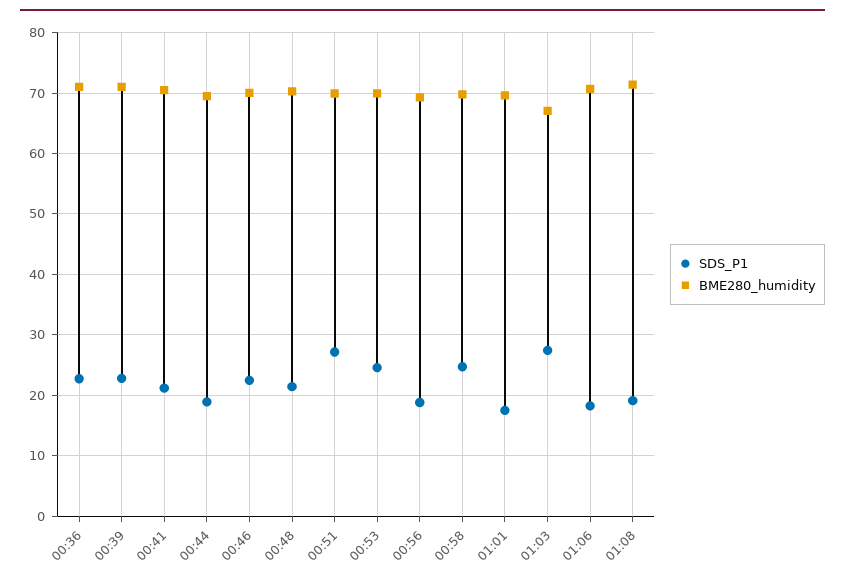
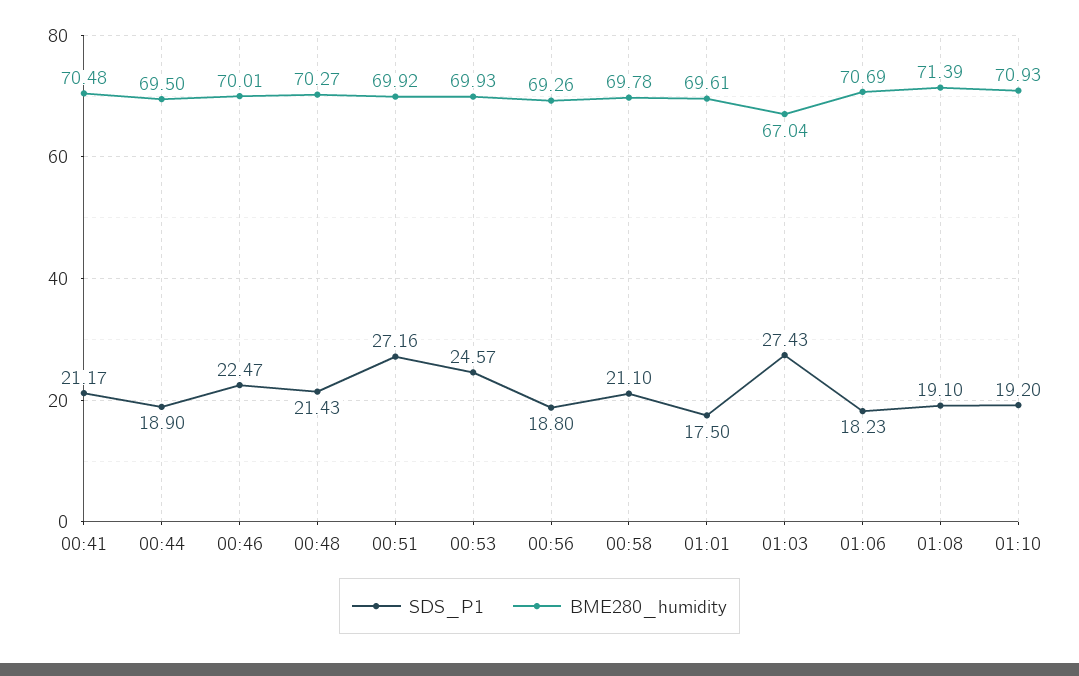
SDS_P1, 00:36: 23 -> none
BME280_humidity, 00:36: 71 -> none
SDS_P1, 00:39: 23 -> none
BME280_humidity, 00:39: 71 -> none
SDS_P1, 00:58: 25 -> 21.1
SDS_P1, 01:10: none -> 19.2
BME280_humidity, 01:10: none -> 70.93

